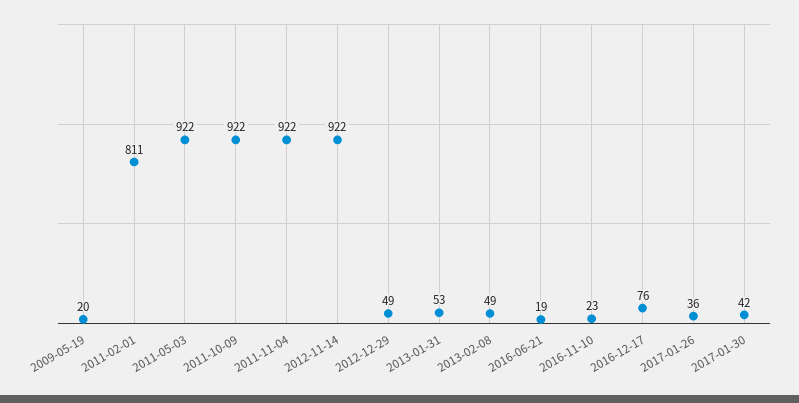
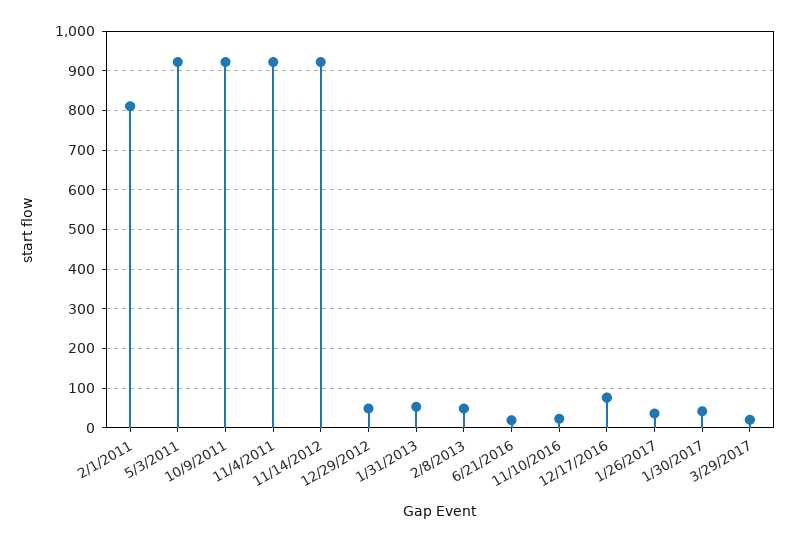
2009-05-19: 20 -> none
3/29/2017: none -> 20

